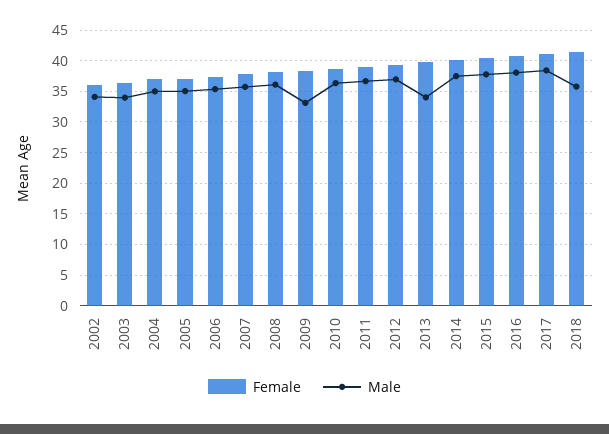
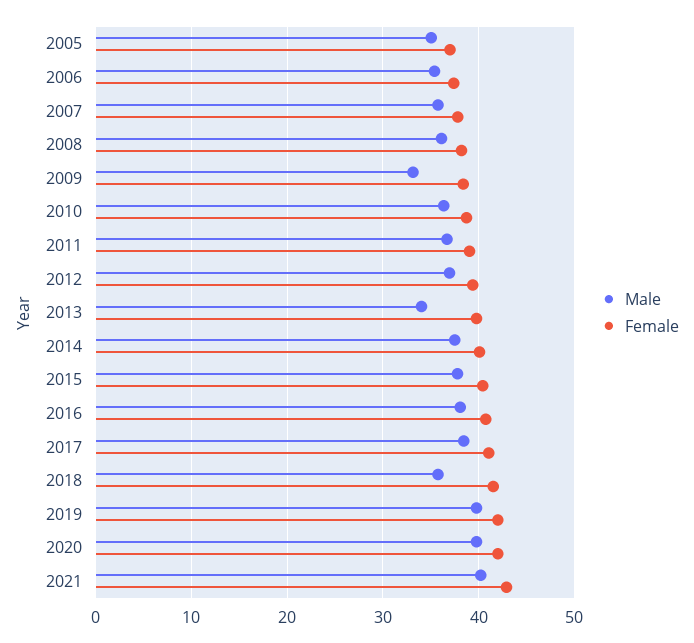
Female, 2002: 36 -> none
Male, 2002: 34 -> none
Female, 2003: 36 -> none
Male, 2003: 34 -> none
Female, 2004: 37 -> none
Male, 2004: 35 -> none
Male, 2019: none -> 40
Female, 2019: none -> 42
Male, 2020: none -> 40
Female, 2020: none -> 42
Male, 2021: none -> 40
Female, 2021: none -> 43

